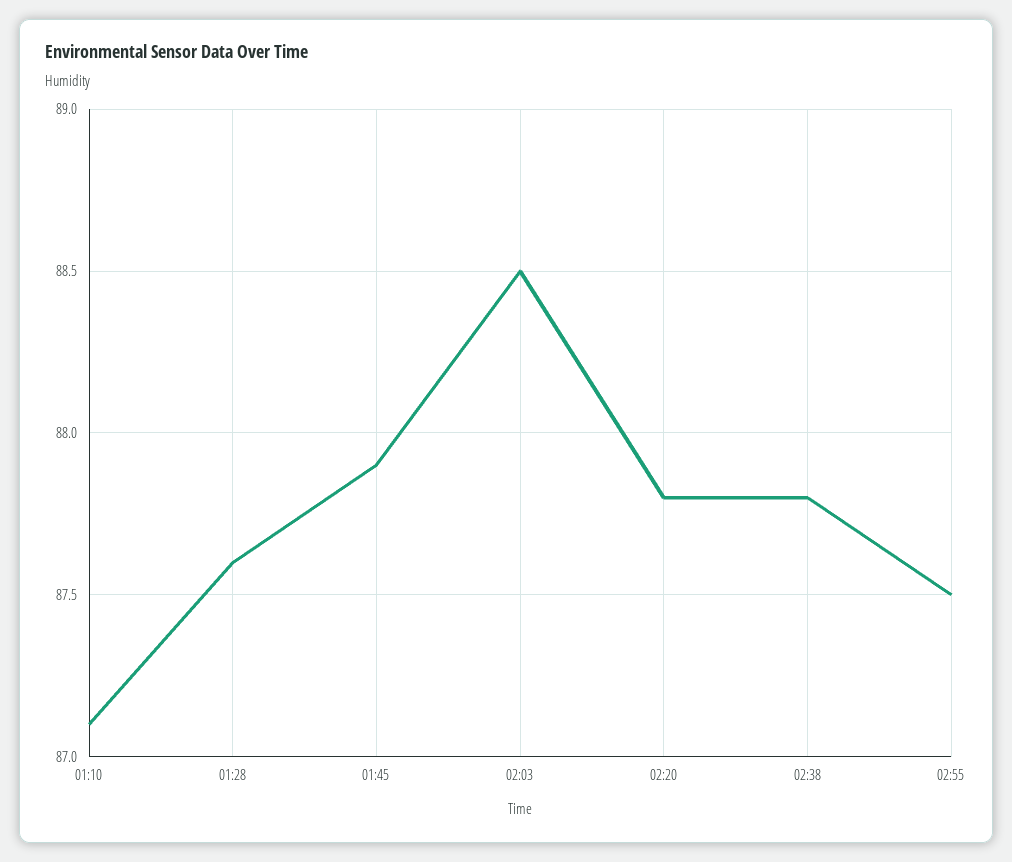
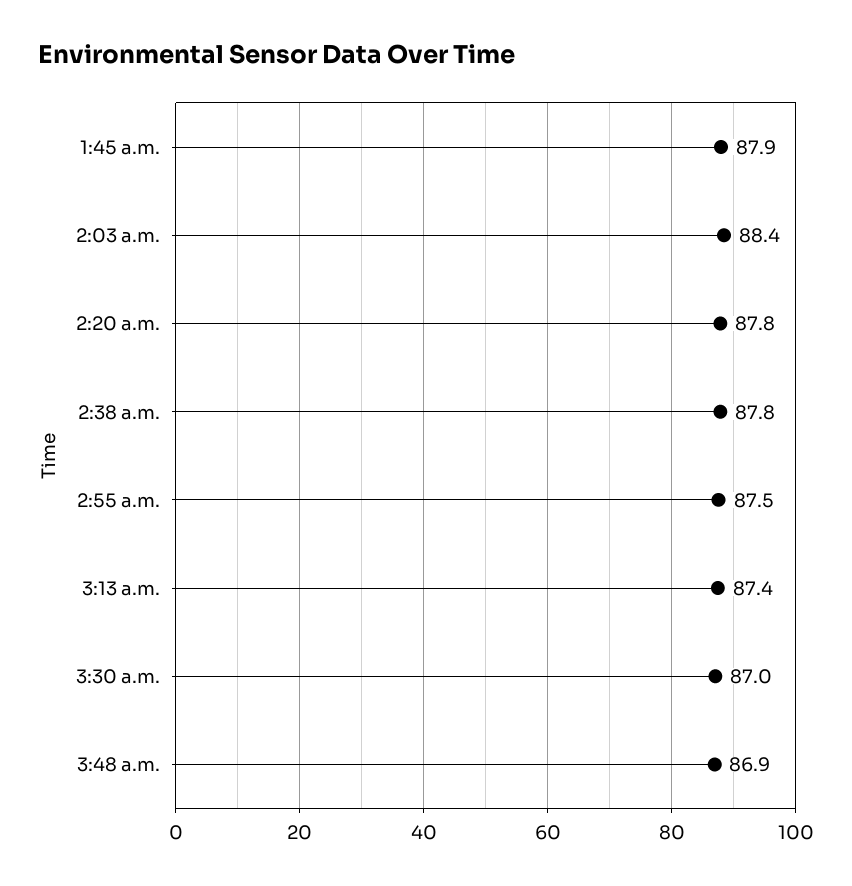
01:10: 87.1 -> none
01:28: 87.6 -> none
02:03: 88.5 -> 88.4
3:13 a.m.: none -> 87.4
3:30 a.m.: none -> 87
3:48 a.m.: none -> 86.9

